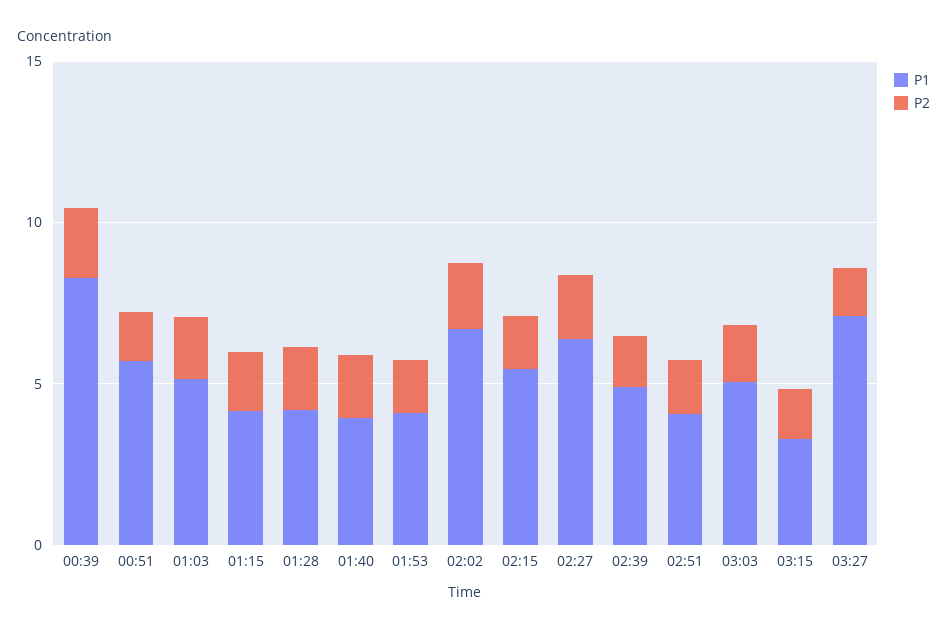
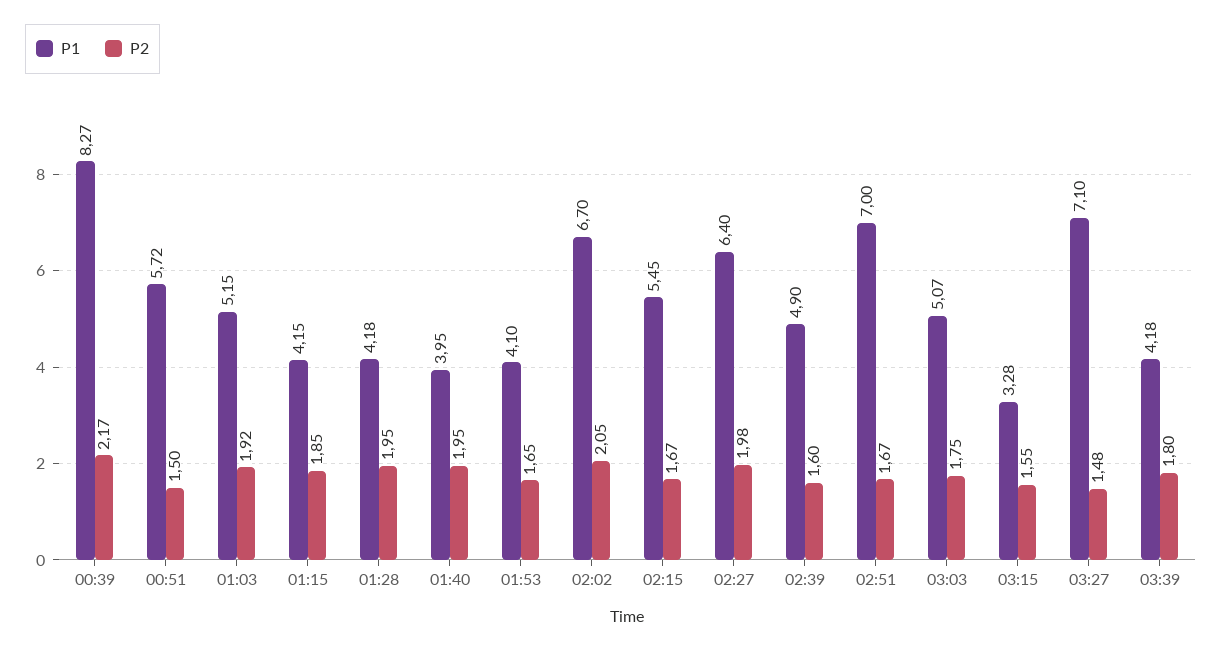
P1, 02:51: 4 -> 7
P1, 03:39: none -> 4.18
P2, 03:39: none -> 1.8

